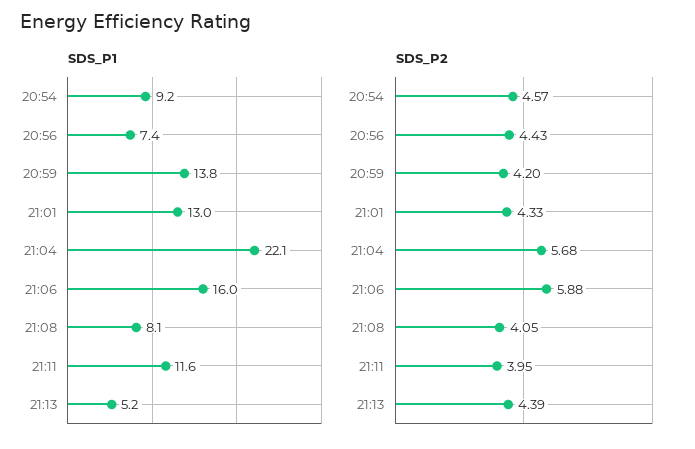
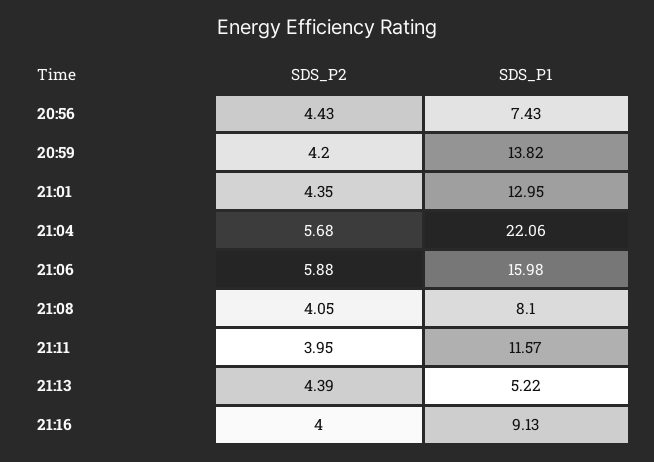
SDS_P1, 20:54: 9.2 -> none
SDS_P2, 20:54: 4.57 -> none
SDS_P2, 21:01: 4.33 -> 4.35
SDS_P2, 21:16: none -> 4
SDS_P1, 21:16: none -> 9.13

